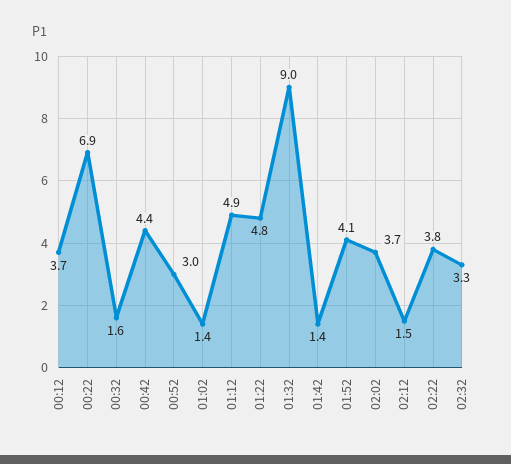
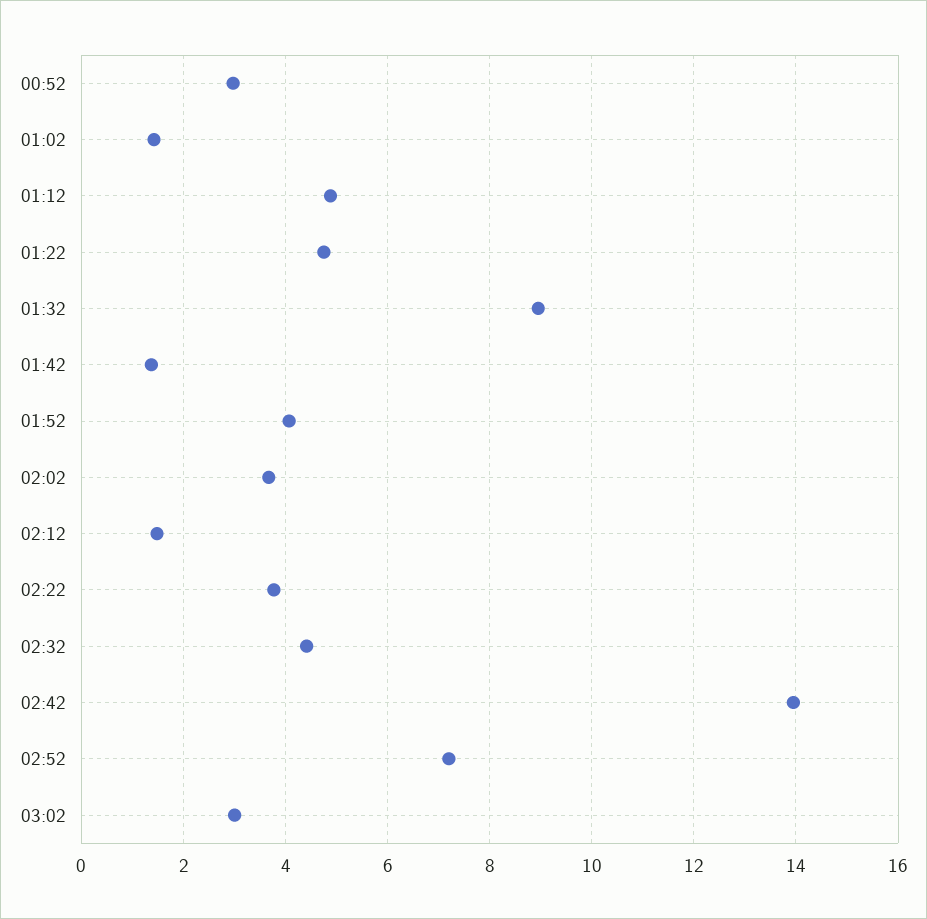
00:12: 3.7 -> none
00:22: 6.9 -> none
00:32: 1.6 -> none
00:42: 4.4 -> none
02:32: 3.3 -> 4.4
02:42: none -> 14
02:52: none -> 7.2
03:02: none -> 3

